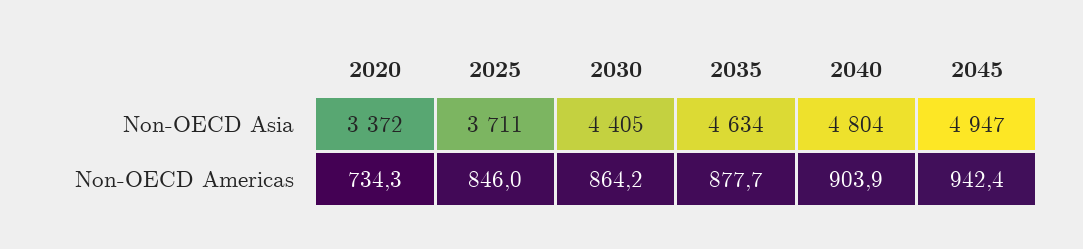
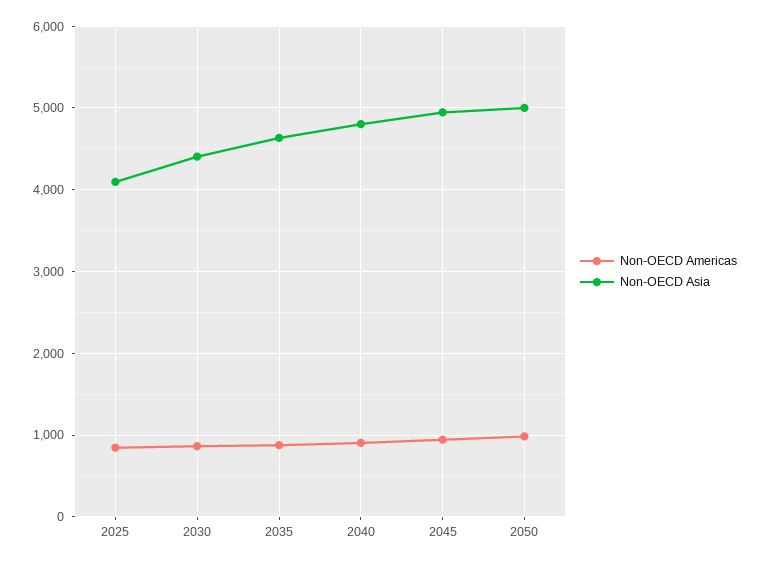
Non-OECD Asia, 2020: 3372 -> none
Non-OECD Asia, 2025: 3711 -> 4100
Non-OECD Americas, 2020: 734.3 -> none
Non-OECD Americas, 2050: none -> 1000
Non-OECD Asia, 2050: none -> 5000

